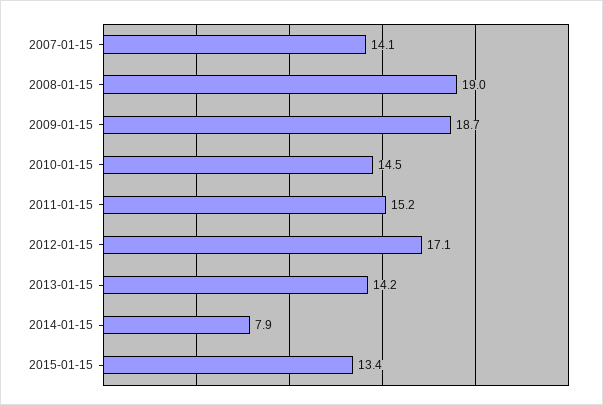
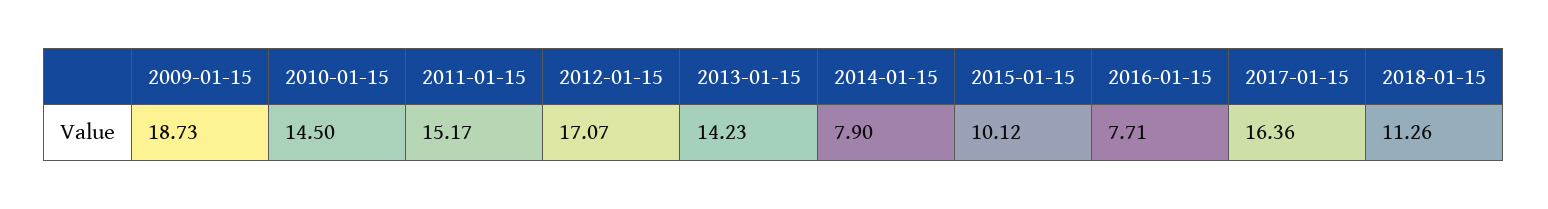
2007-01-15: 14.1 -> none
2008-01-15: 19 -> none
2015-01-15: 13.4 -> 10.12
2016-01-15: none -> 7.71
2017-01-15: none -> 16.36
2018-01-15: none -> 11.26

